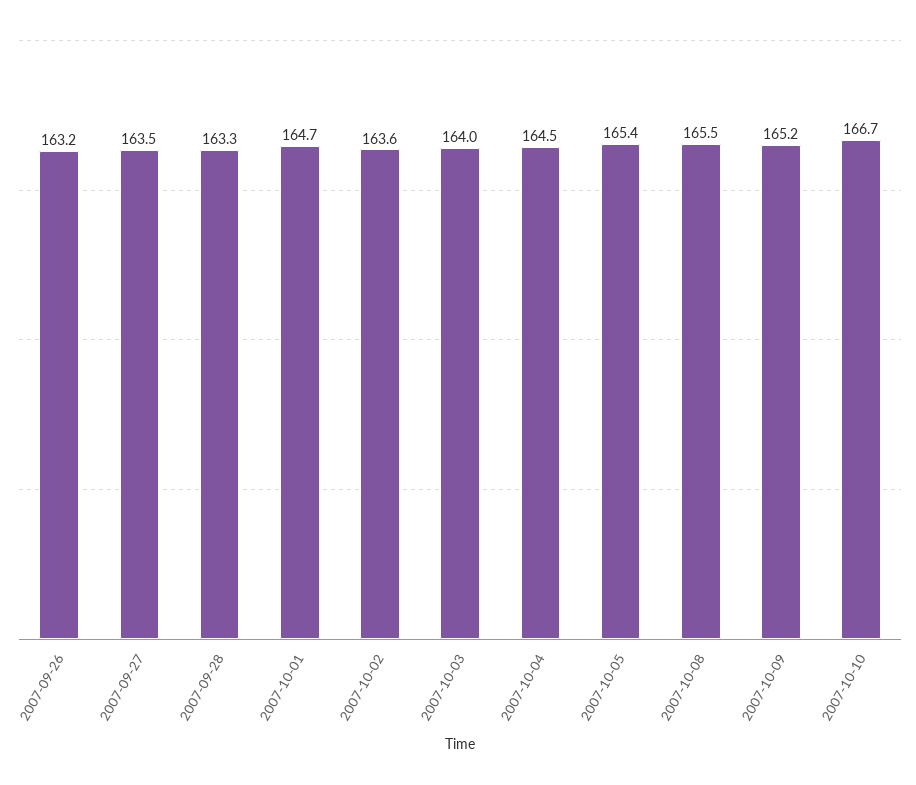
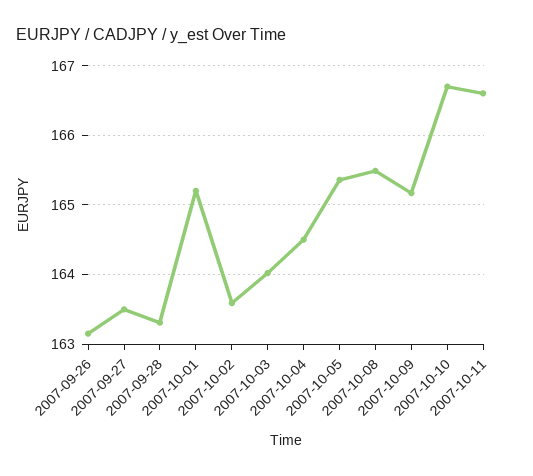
2007-10-01: 164.7 -> 165.2
2007-10-11: none -> 166.6

